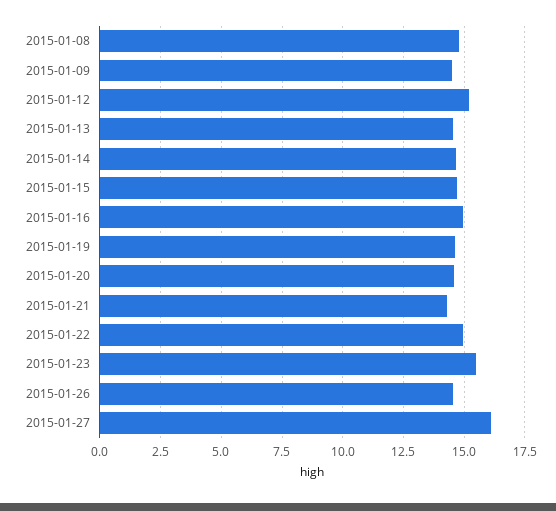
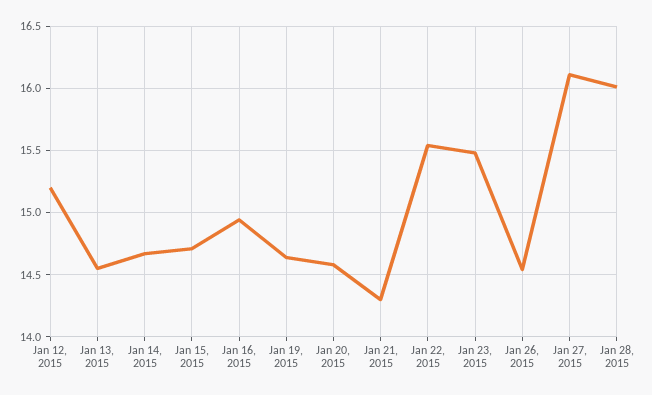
2015-01-08: 14.75 -> none
2015-01-09: 14.5 -> none
2015-01-22: 15 -> 15.55
Jan 28, 2015: none -> 16

